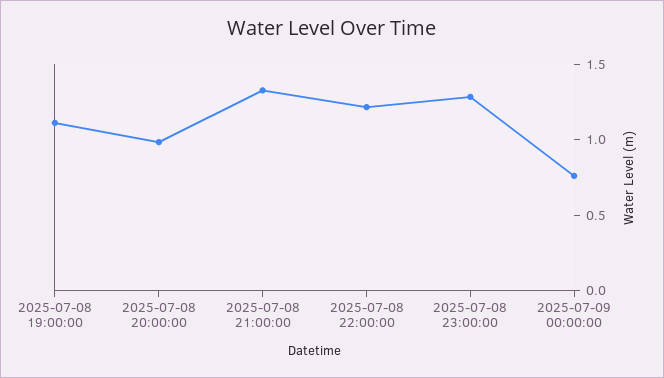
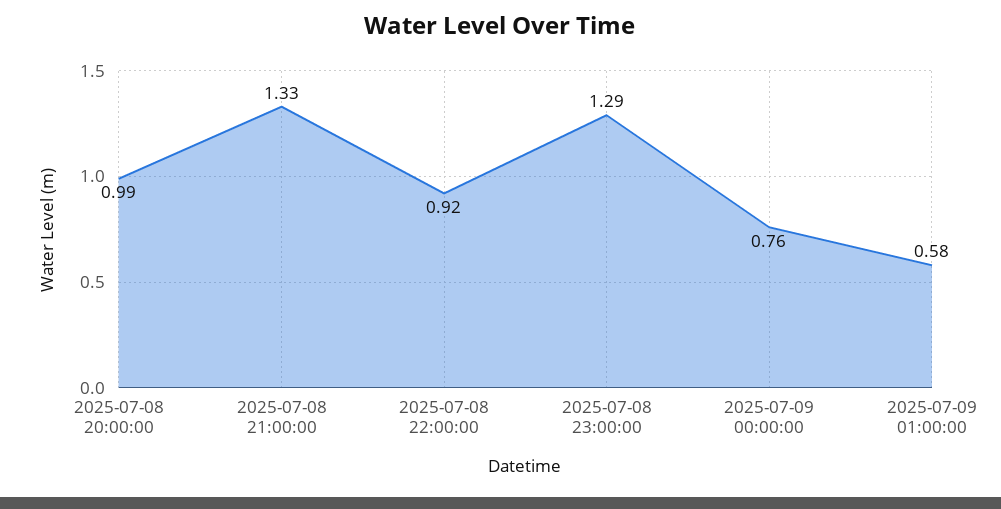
2025-07-08 19:00:00: 1.1 -> none
2025-07-08 22:00:00: 1.2 -> 0.92
2025-07-09 01:00:00: none -> 0.58

